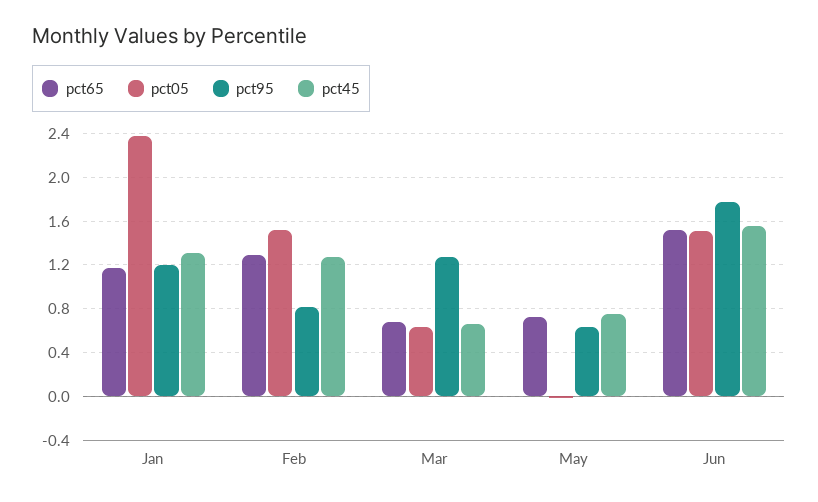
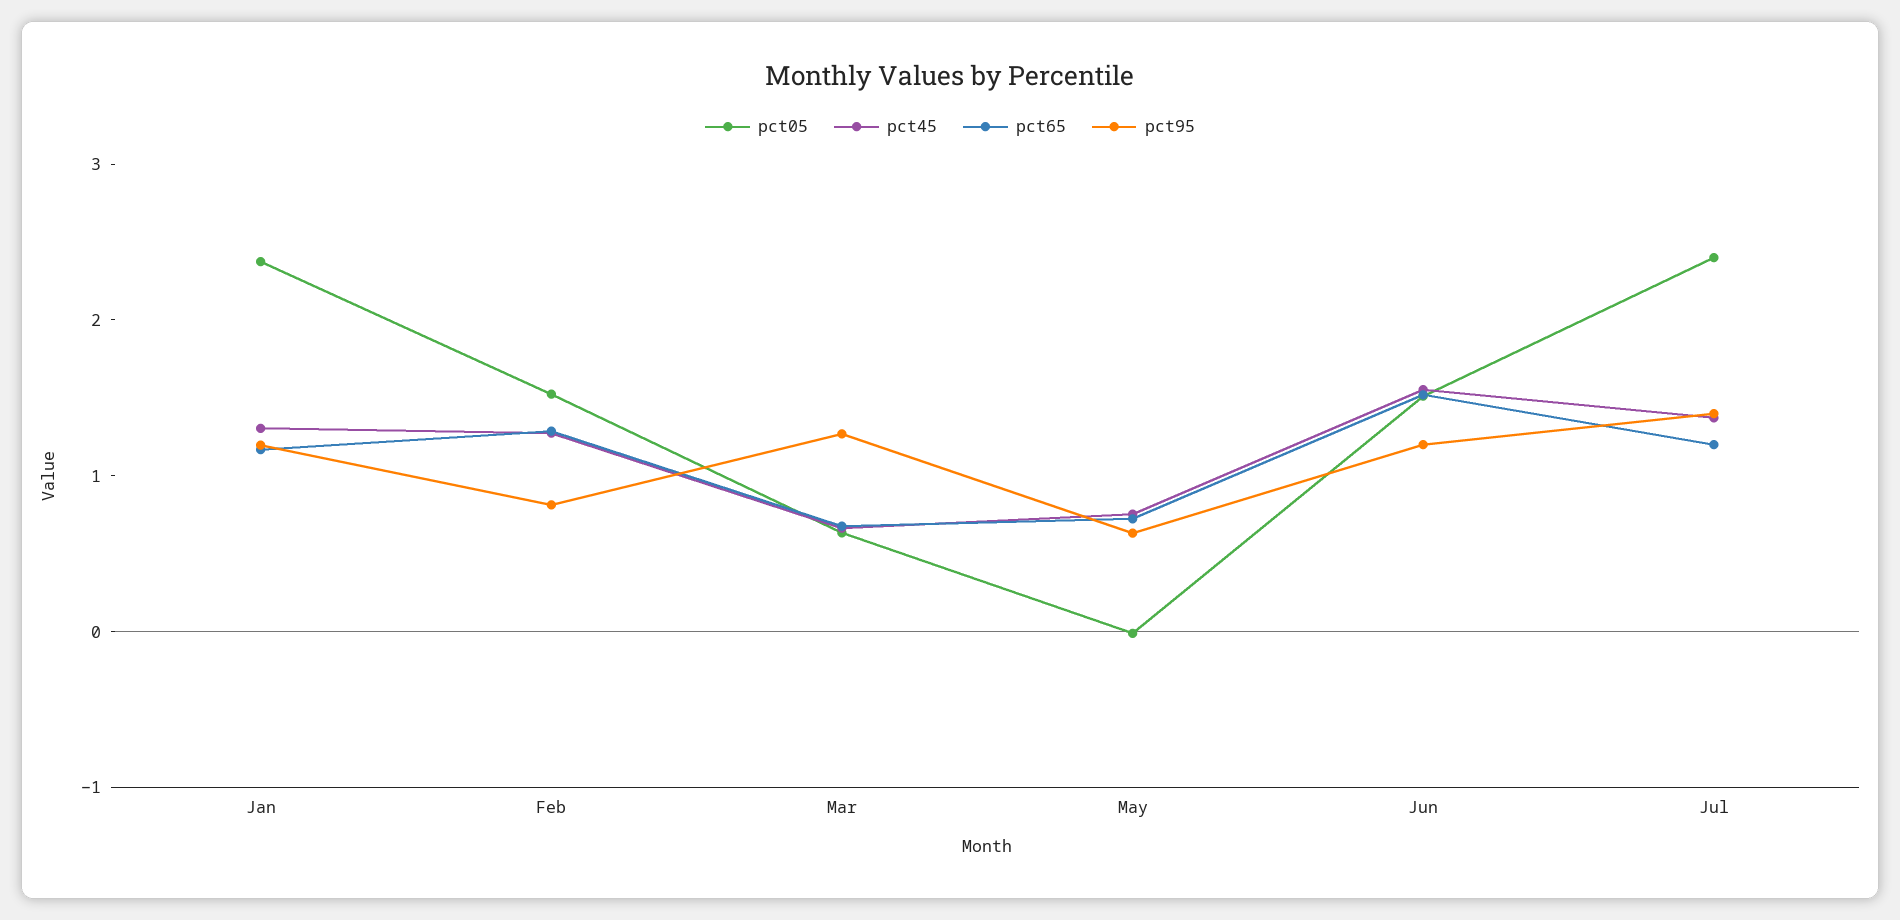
pct95, Jun: 1.8 -> 1.2
pct05, Jul: none -> 2.4
pct45, Jul: none -> 1.4
pct65, Jul: none -> 1.2
pct95, Jul: none -> 1.4

